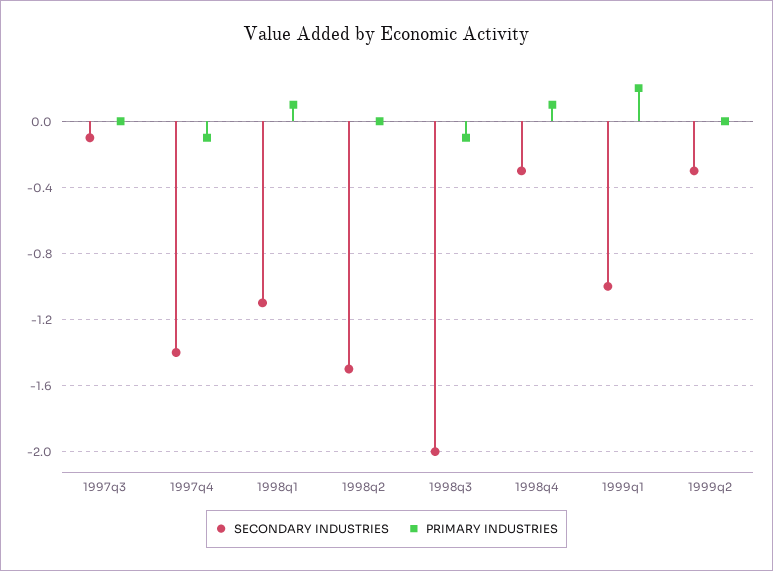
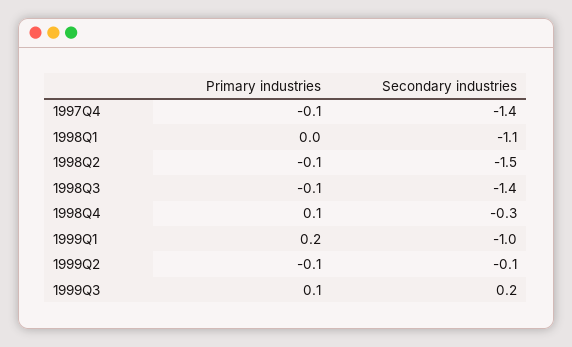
SECONDARY INDUSTRIES, 1997q3: -0.1 -> none
PRIMARY INDUSTRIES, 1997q3: 0 -> none
PRIMARY INDUSTRIES, 1998q1: 0.1 -> 0
PRIMARY INDUSTRIES, 1998q2: 0 -> -0.1
SECONDARY INDUSTRIES, 1998q3: -2 -> -1.4
SECONDARY INDUSTRIES, 1999q2: -0.3 -> -0.1
PRIMARY INDUSTRIES, 1999q2: 0 -> -0.1
PRIMARY INDUSTRIES, 1999Q3: none -> 0.1
SECONDARY INDUSTRIES, 1999Q3: none -> 0.2

